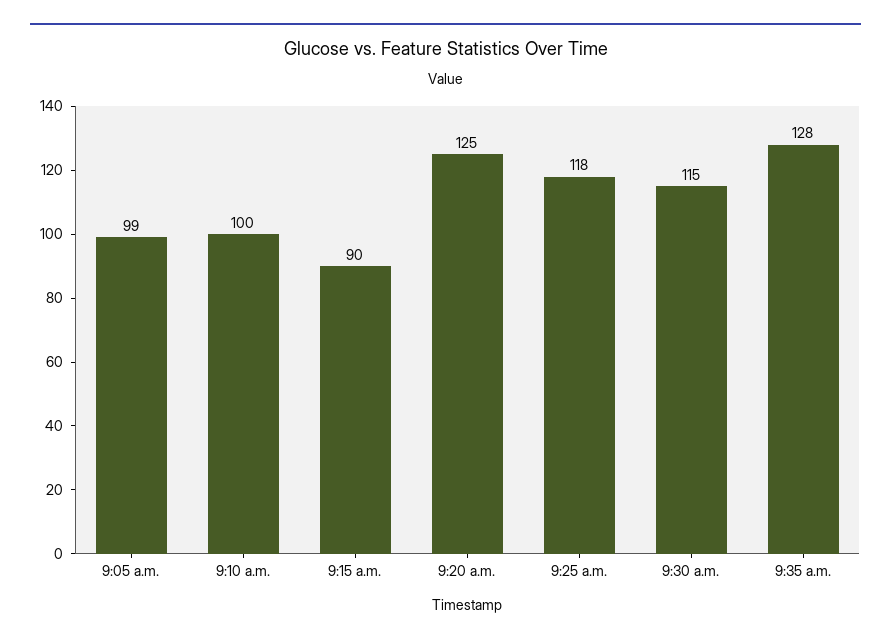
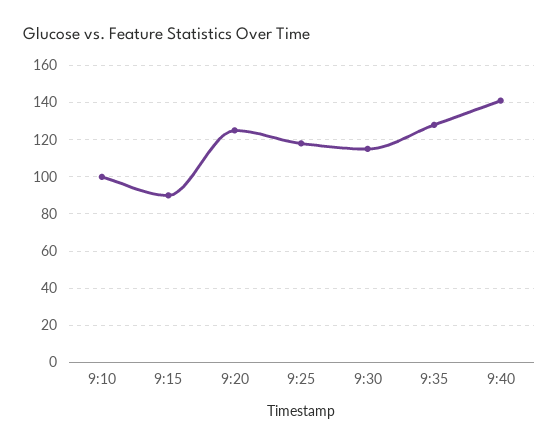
9:05 a.m.: 99 -> none
9:40: none -> 140

